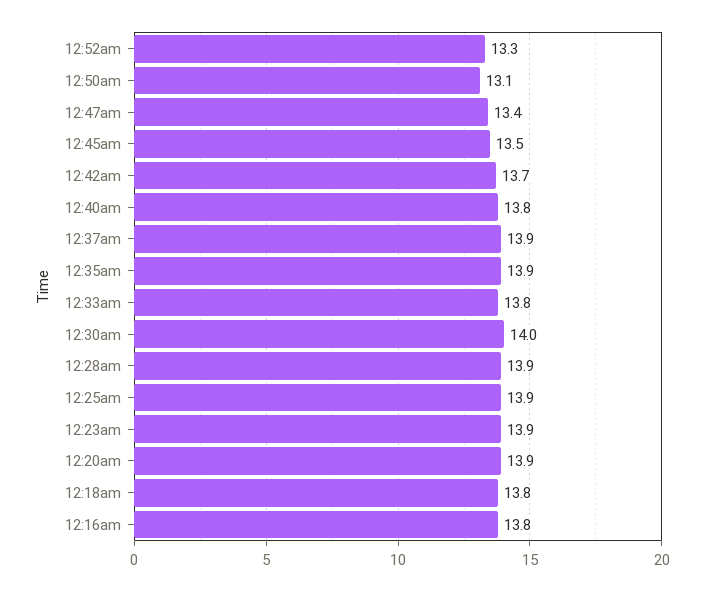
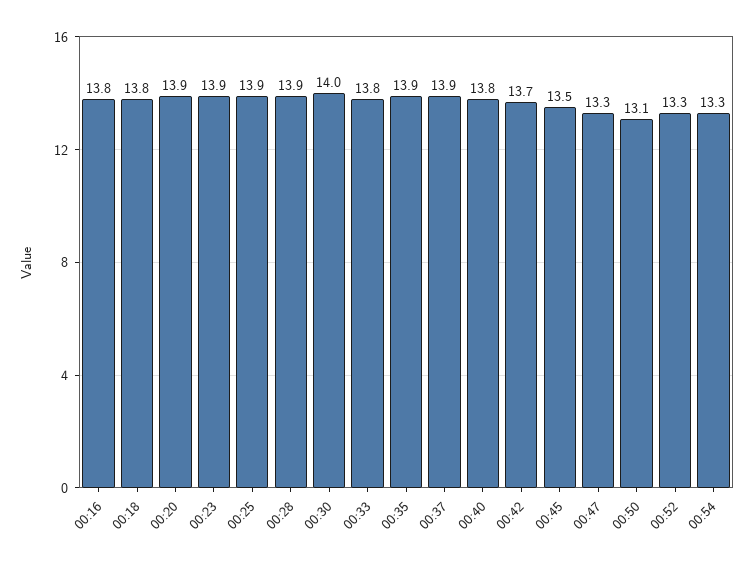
12:47am: 13.4 -> 13.3
00:54: none -> 13.3

